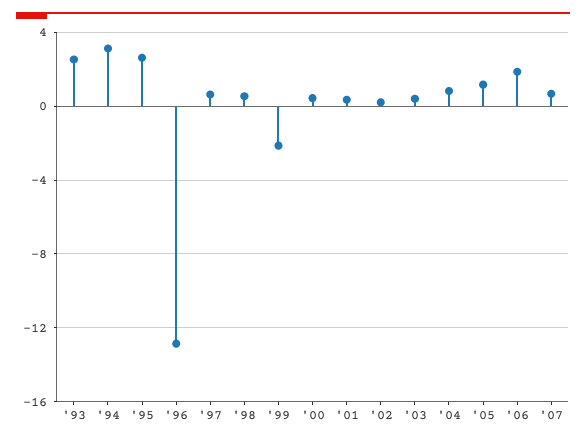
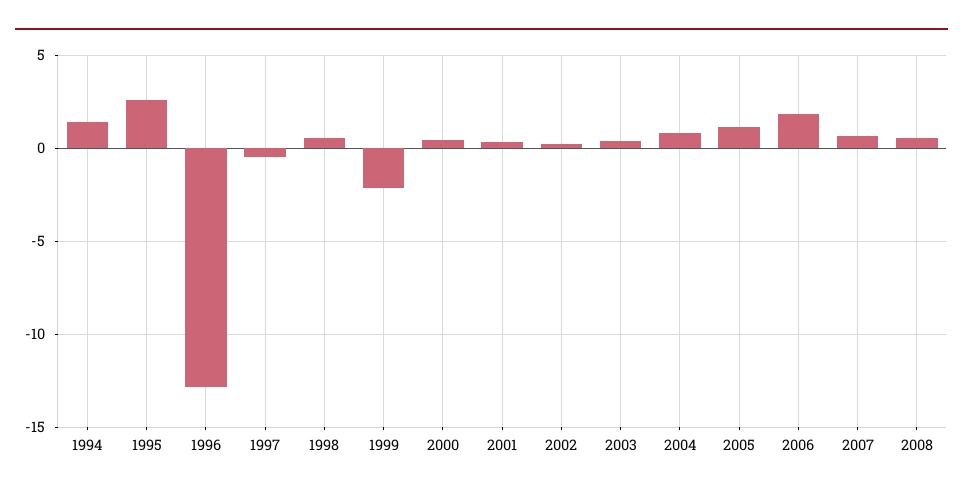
'93: 2.5 -> none
'94: 3 -> 1.5
'97: 0.5 -> -0.5
2008: none -> 0.5

